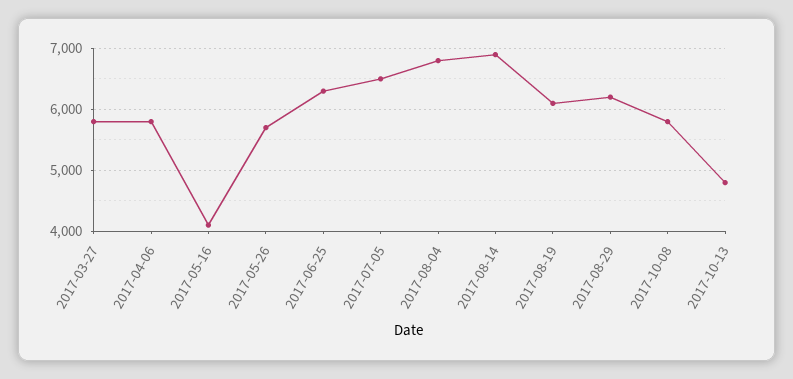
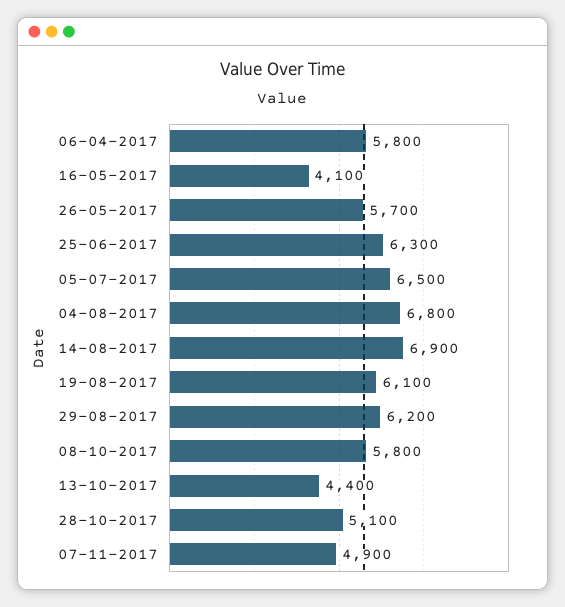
2017-03-27: 5800 -> none
2017-10-13: 4800 -> 4400
28-10-2017: none -> 5100
07-11-2017: none -> 4900

